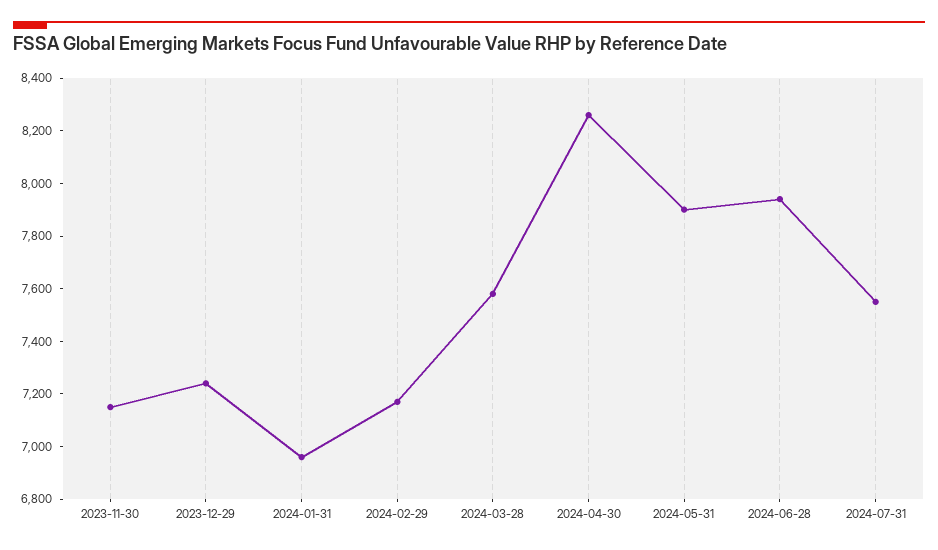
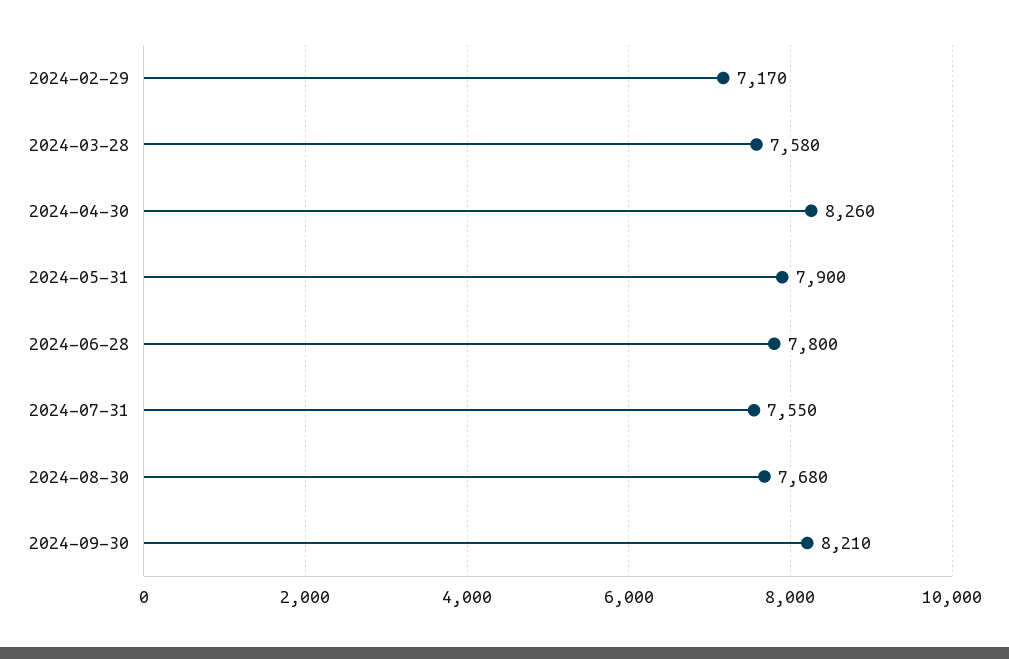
2023-11-30: 7150 -> none
2023-12-29: 7250 -> none
2024-01-31: 6950 -> none
2024-06-28: 7950 -> 7800
2024-08-30: none -> 7680
2024-09-30: none -> 8210

